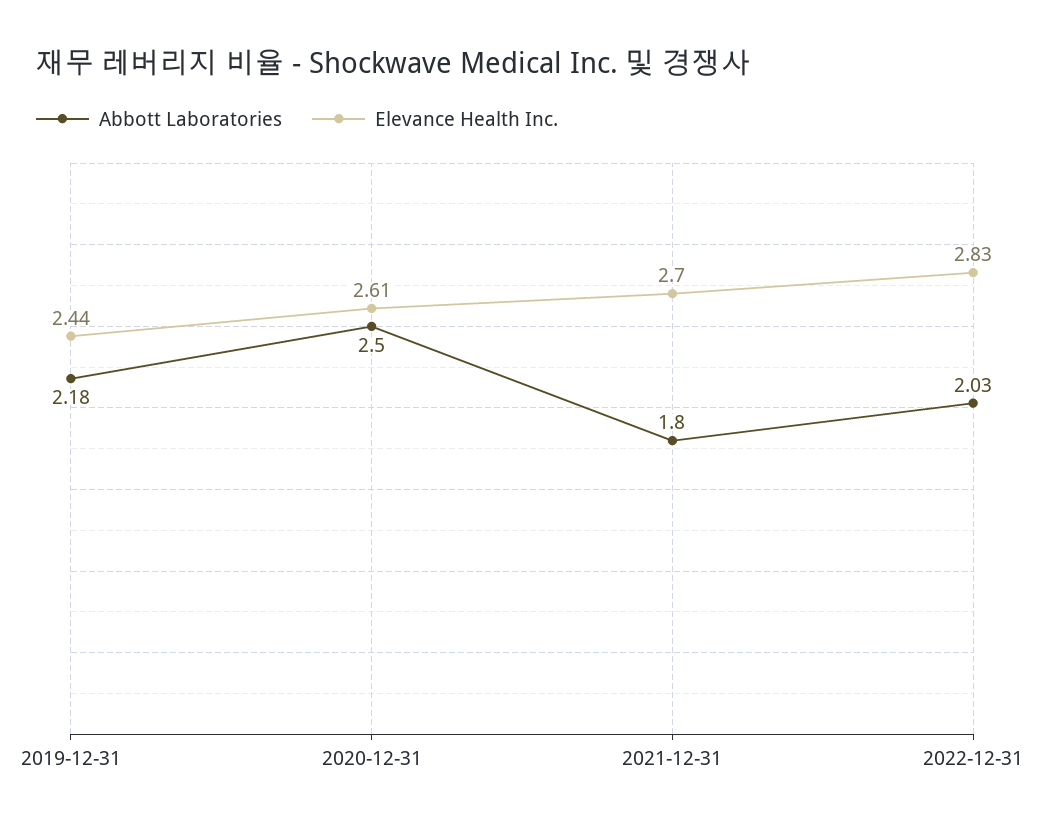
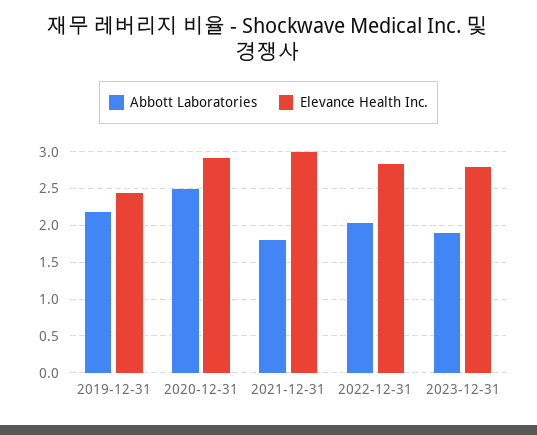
Elevance Health Inc., 2020-12-31: 2.61 -> 2.9
Elevance Health Inc., 2021-12-31: 2.7 -> 3
Abbott Laboratories, 2023-12-31: none -> 1.9
Elevance Health Inc., 2023-12-31: none -> 2.8

